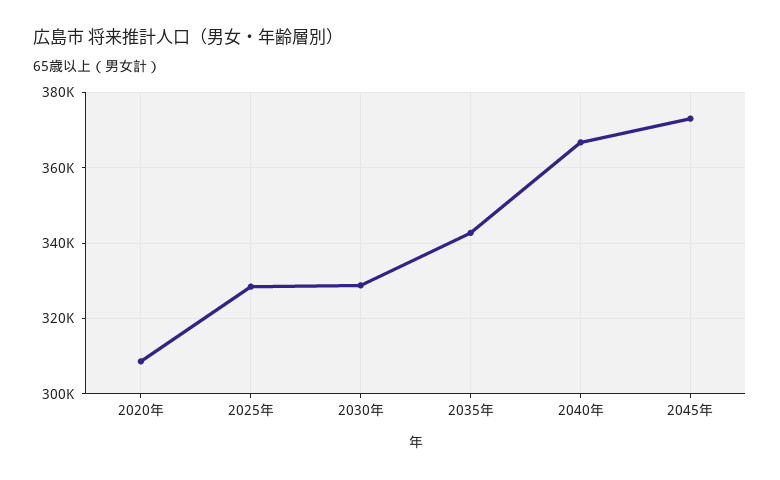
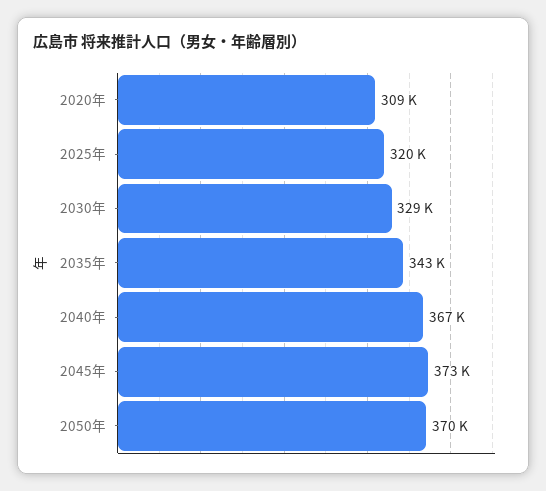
2025年: 328000 -> 320000
2050年: none -> 370000

